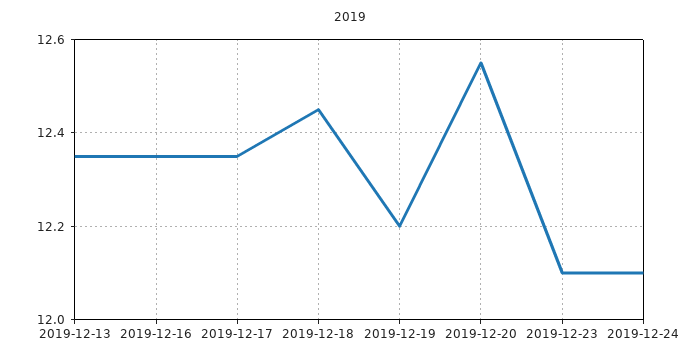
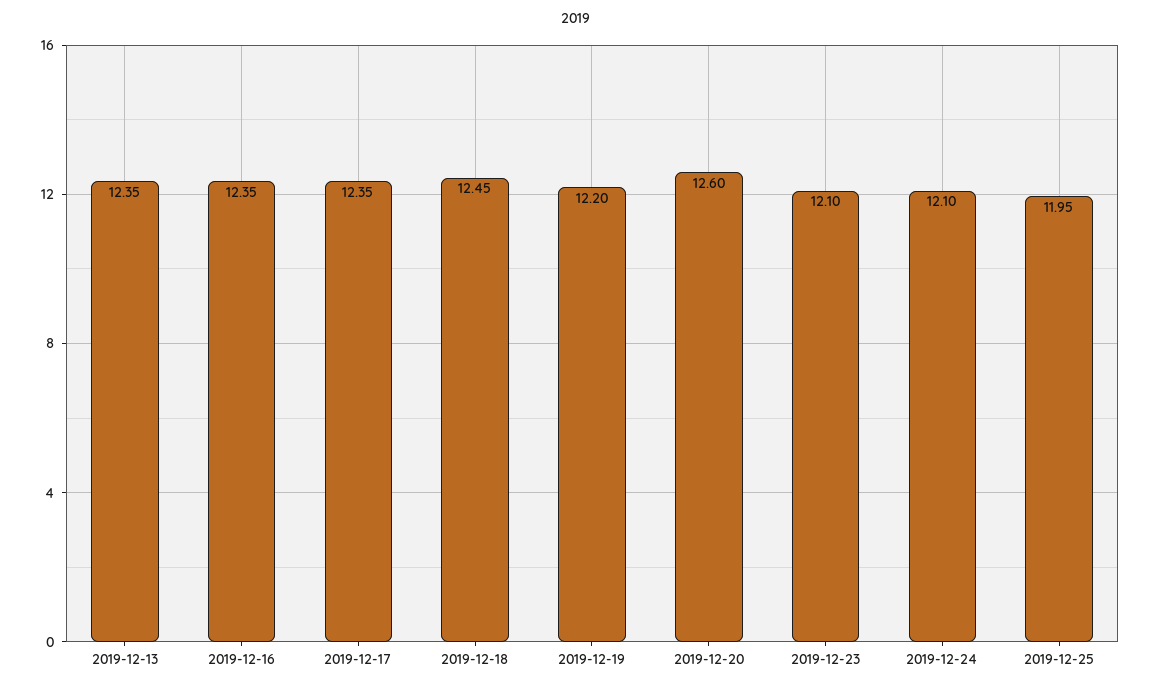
2019-12-20: 12.55 -> 12.6
2019-12-25: none -> 11.95

